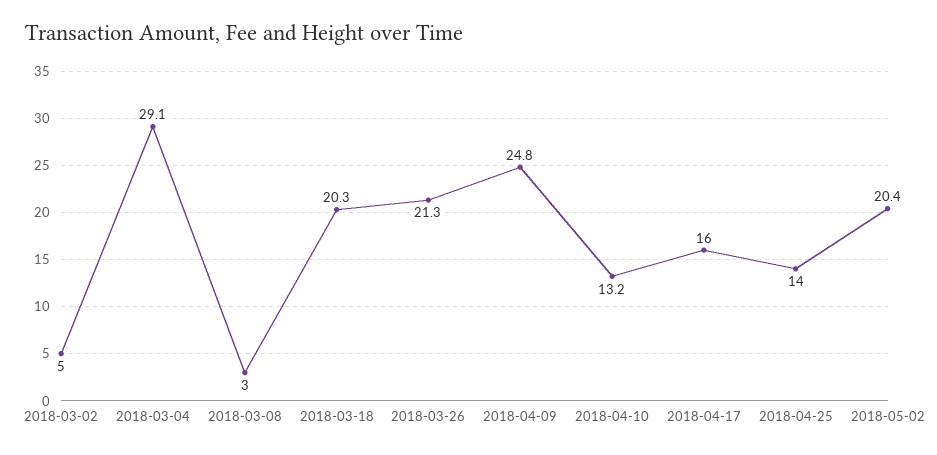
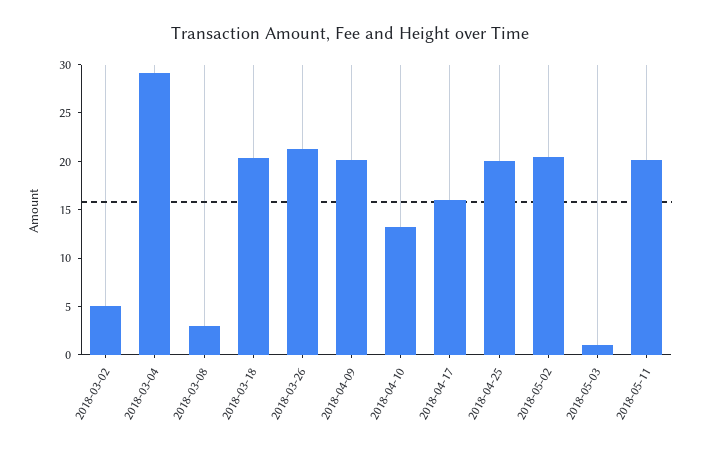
2018-04-09: 24.8 -> 20
2018-04-25: 14 -> 20
2018-05-03: none -> 1
2018-05-11: none -> 20

